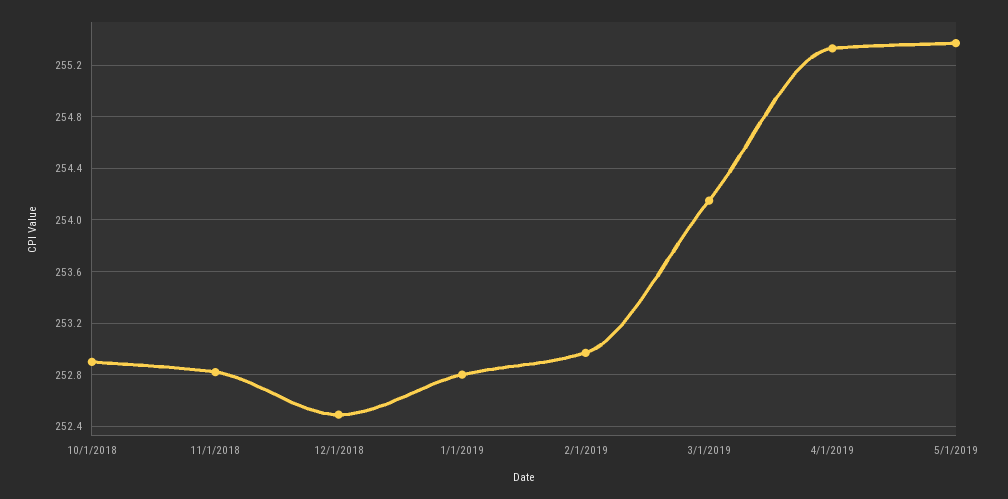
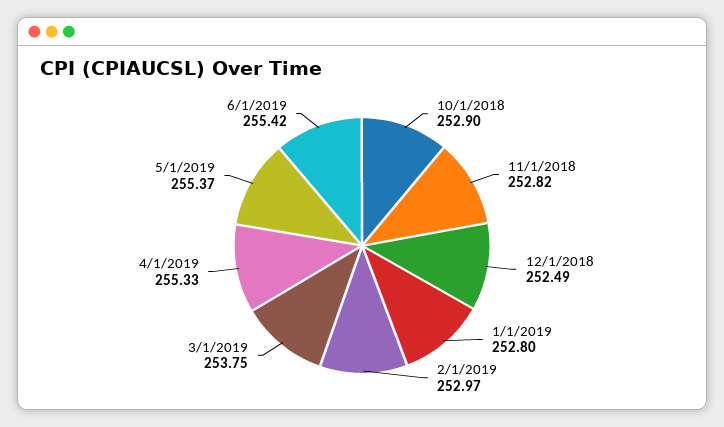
3/1/2019: 254.15 -> 253.75
6/1/2019: none -> 255.42

